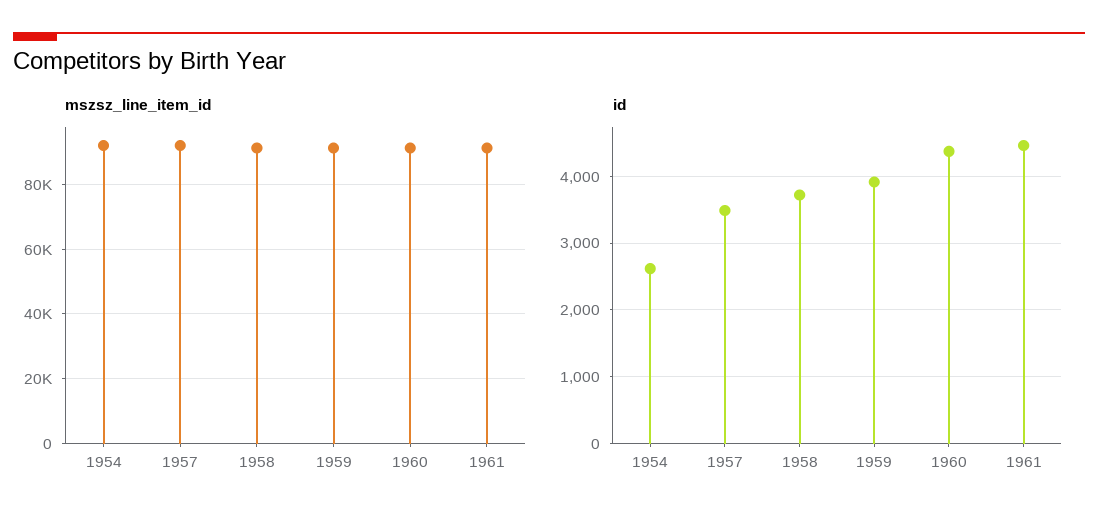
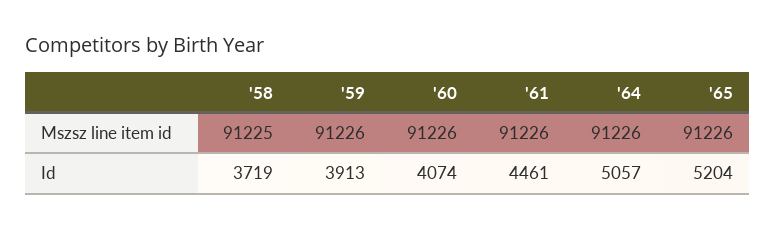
mszsz_line_item_id, 1954: 92000 -> none
mszsz_line_item_id, 1957: 92000 -> none
id, 1954: 2600 -> none
id, 1957: 3500 -> none
id, 1960: 4400 -> 4074
mszsz_line_item_id, '64: none -> 91226
mszsz_line_item_id, '65: none -> 91226
id, '64: none -> 5057
id, '65: none -> 5204

